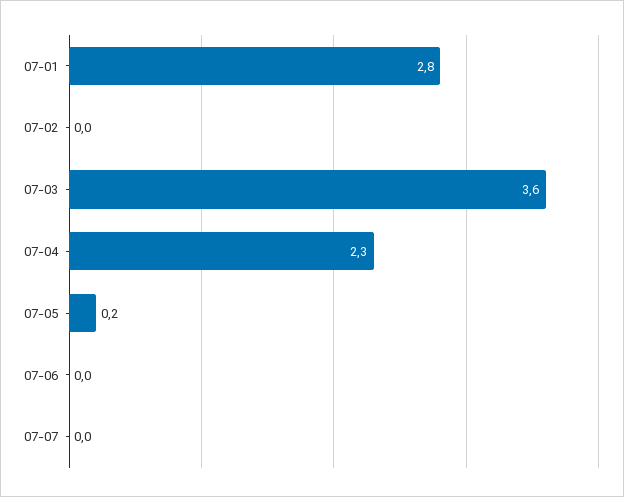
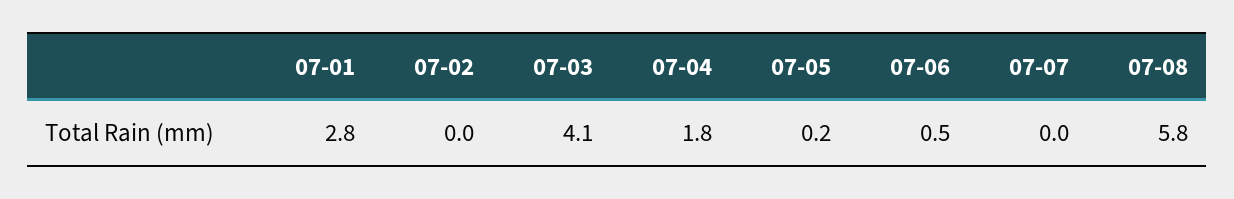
07-03: 3.6 -> 4.1
07-04: 2.3 -> 1.8
07-06: 0 -> 0.5
07-08: none -> 5.8

